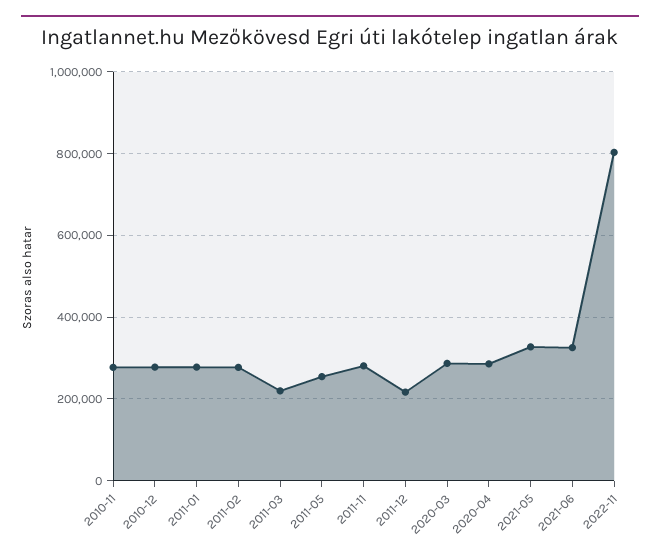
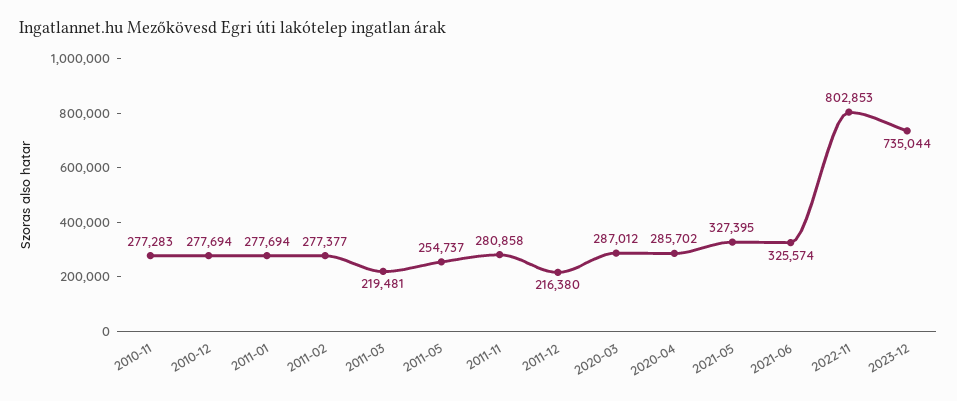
2023-12: none -> 735044

